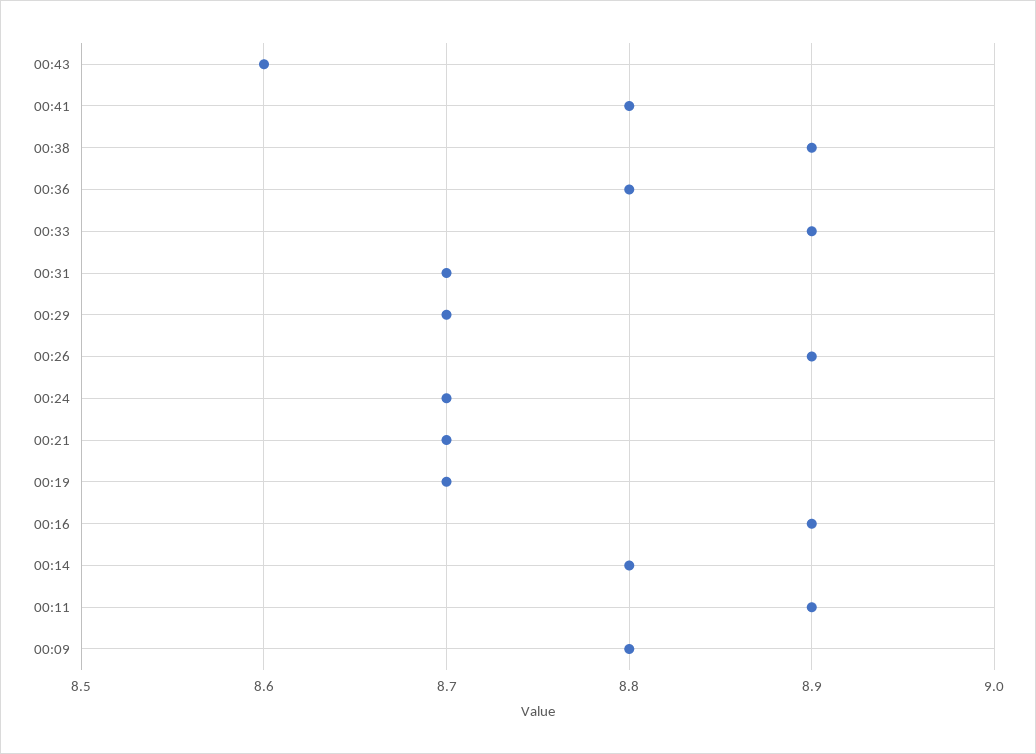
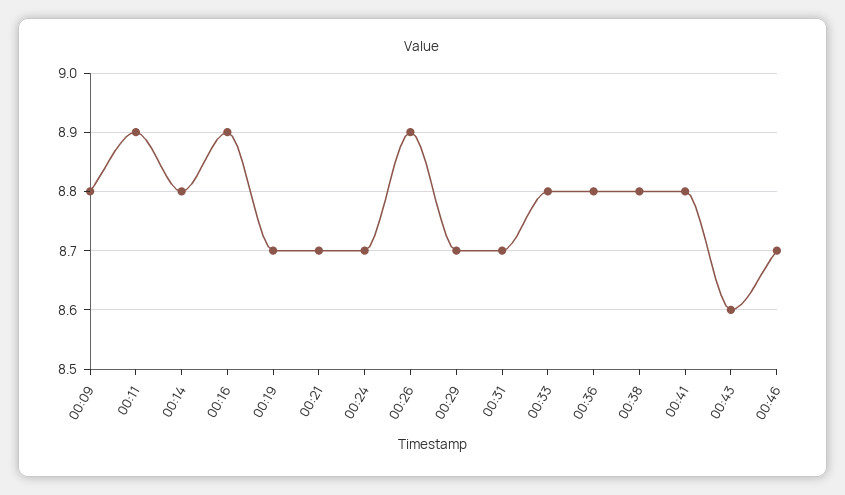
00:38: 8.9 -> 8.8
00:33: 8.9 -> 8.8
00:46: none -> 8.7

